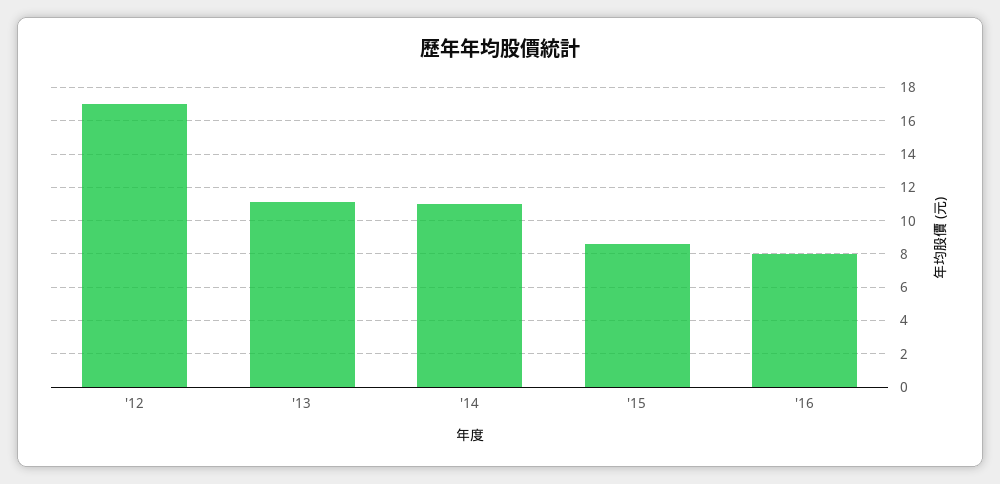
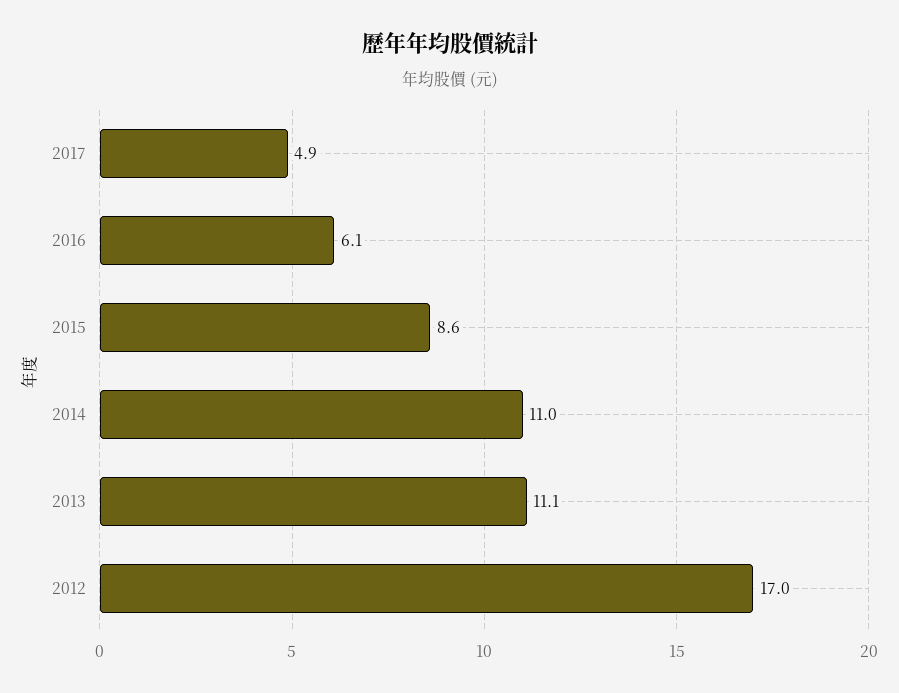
'16: 8 -> 6.1
2017: none -> 4.9

